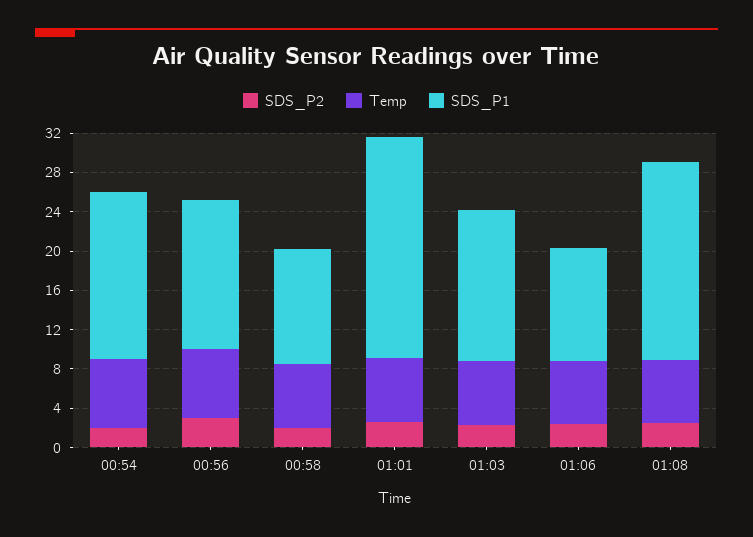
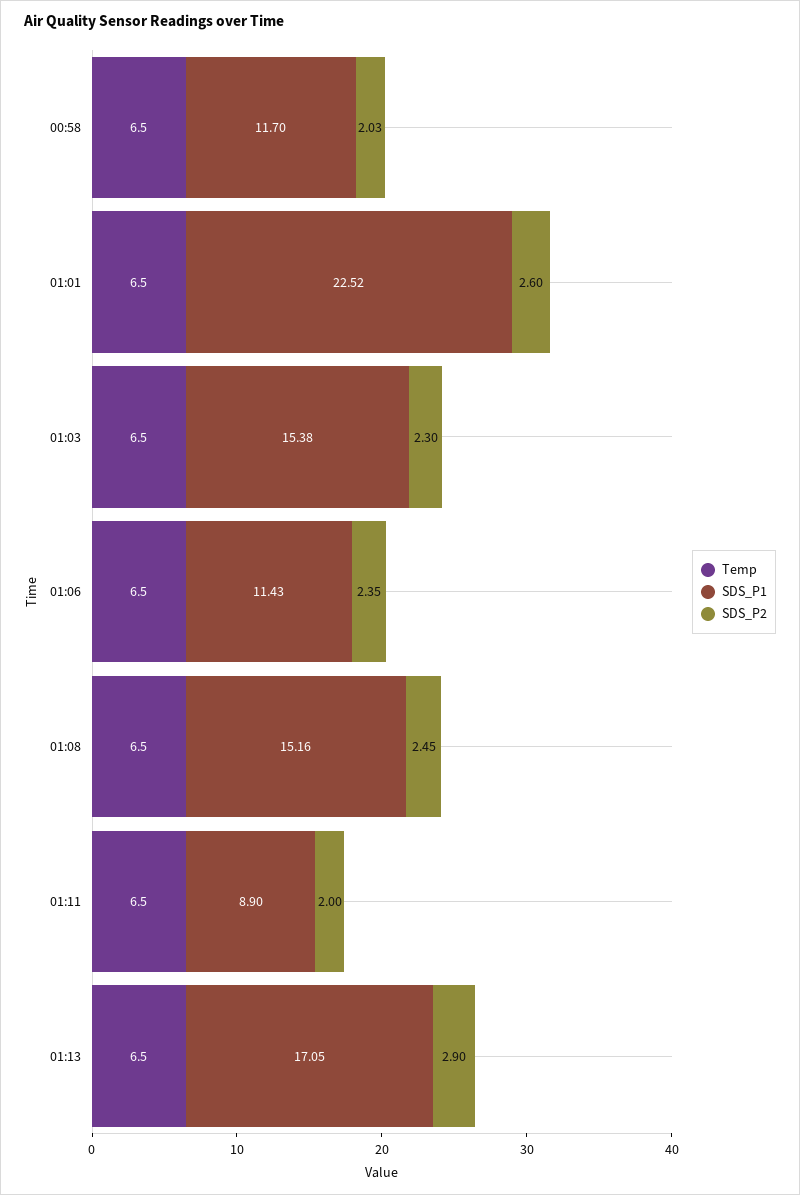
SDS_P2, 00:54: 2 -> none
Temp, 00:54: 7 -> none
SDS_P1, 00:54: 17 -> none
SDS_P2, 00:56: 3 -> none
Temp, 00:56: 7 -> none
SDS_P1, 00:56: 15 -> none
SDS_P1, 01:08: 20 -> 15.16
Temp, 01:11: none -> 6.5
SDS_P1, 01:11: none -> 8.9
SDS_P2, 01:11: none -> 2
Temp, 01:13: none -> 6.5
SDS_P1, 01:13: none -> 17.05
SDS_P2, 01:13: none -> 2.9

